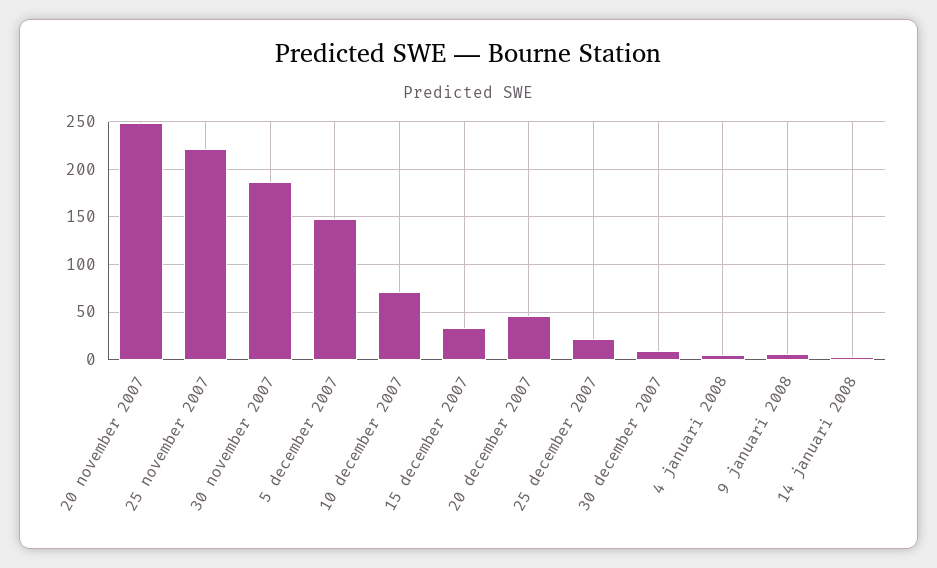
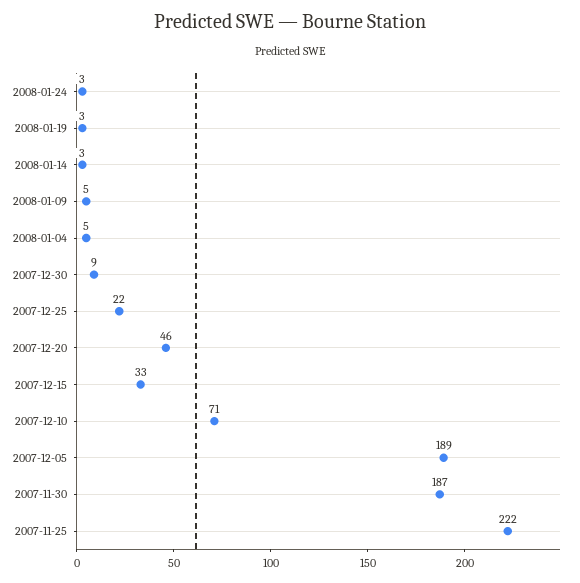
20 november 2007: 250 -> none
5 december 2007: 150 -> 189
2008-01-24: none -> 3
2008-01-19: none -> 3

